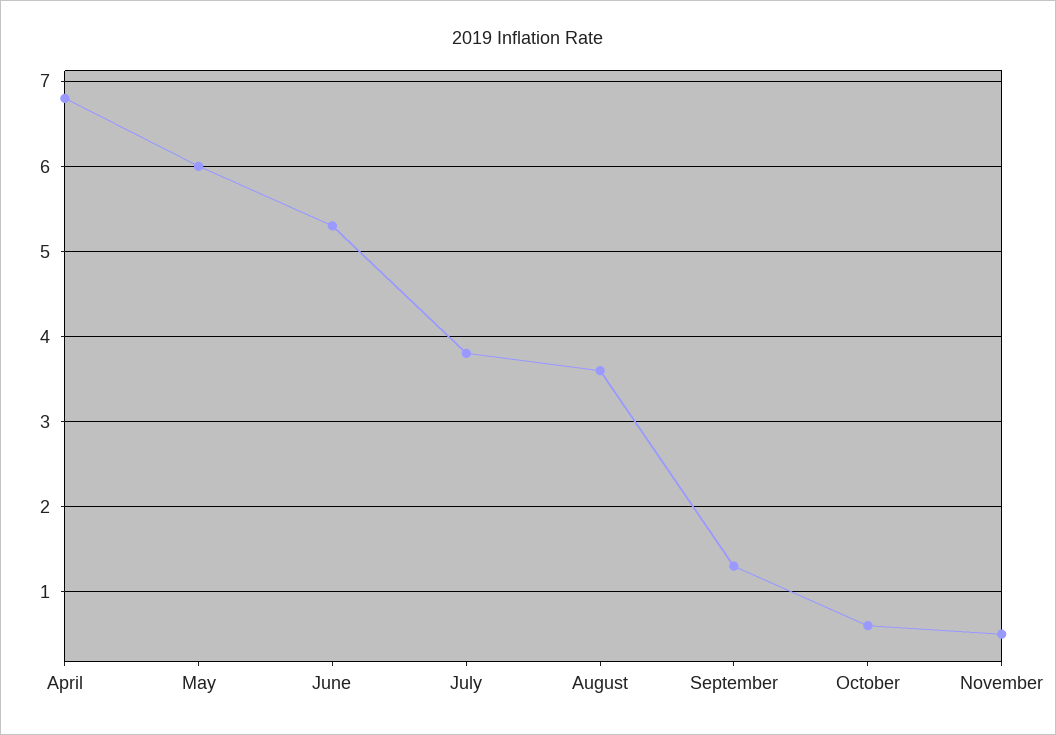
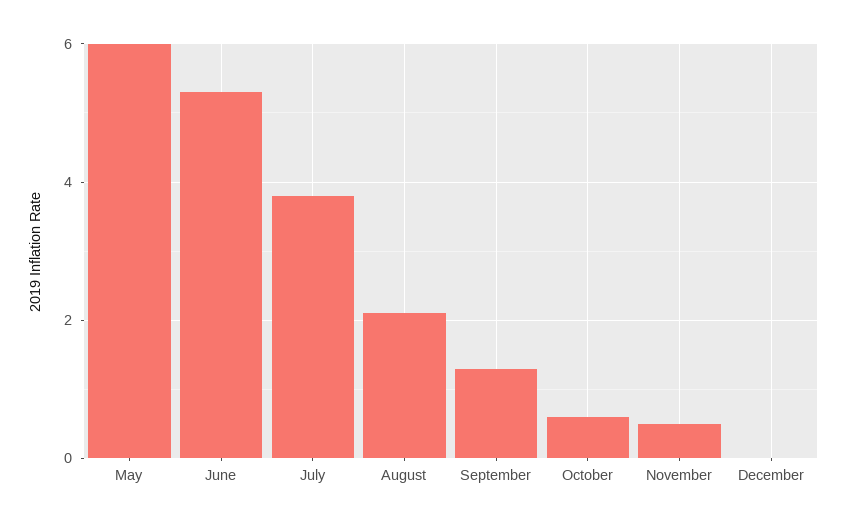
April: 6.8 -> none
August: 3.6 -> 2
December: none -> 0

